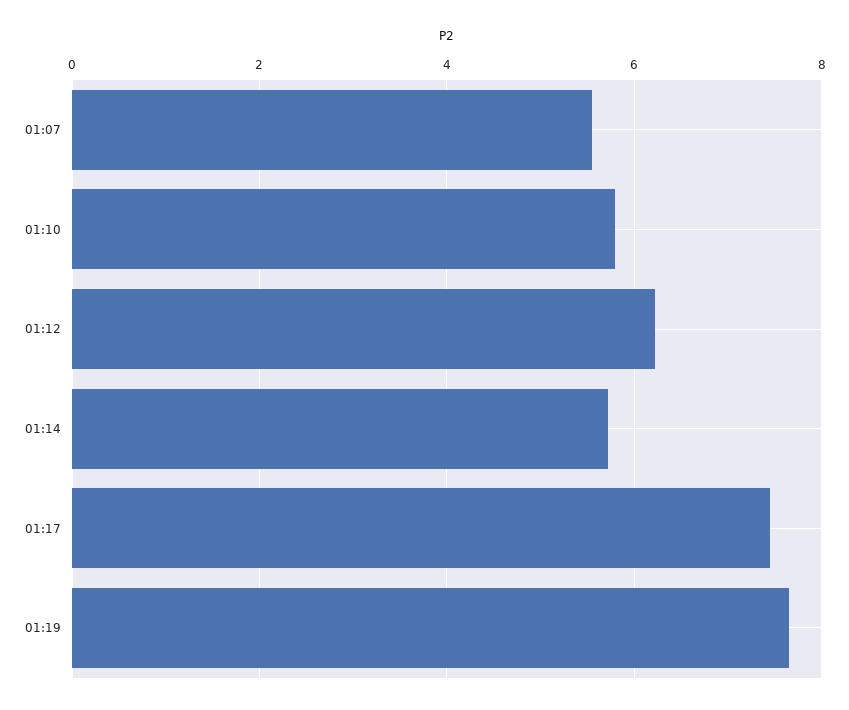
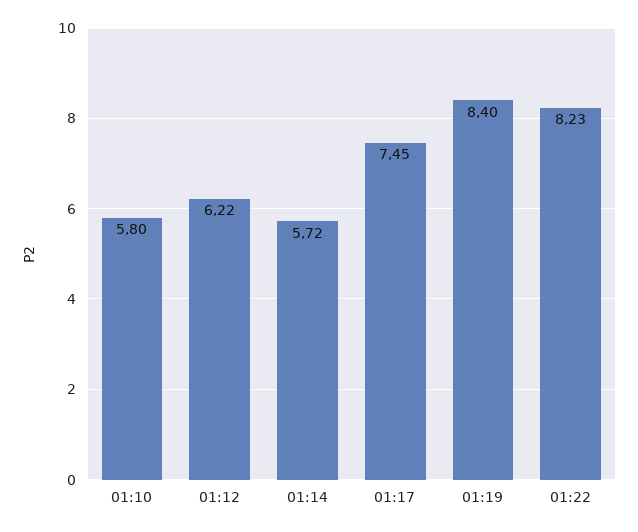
01:07: 5.6 -> none
01:19: 7.6 -> 8.4
01:22: none -> 8.23

